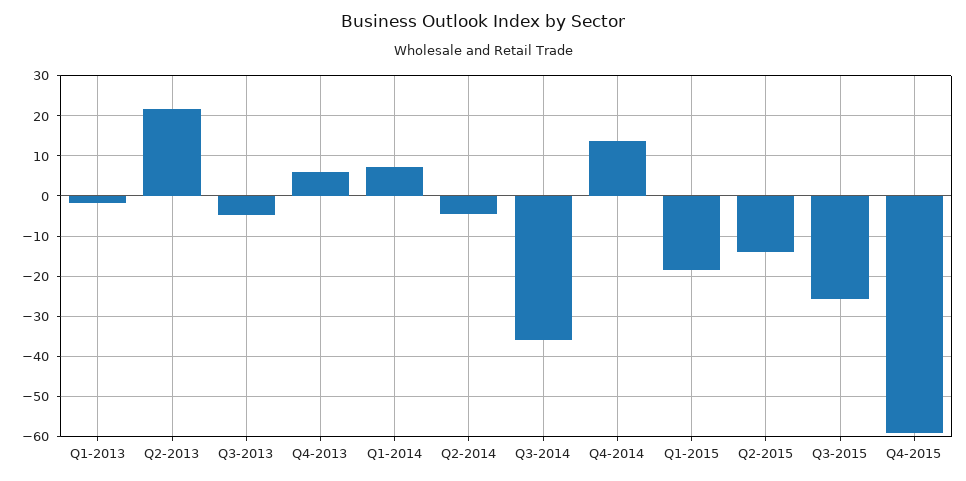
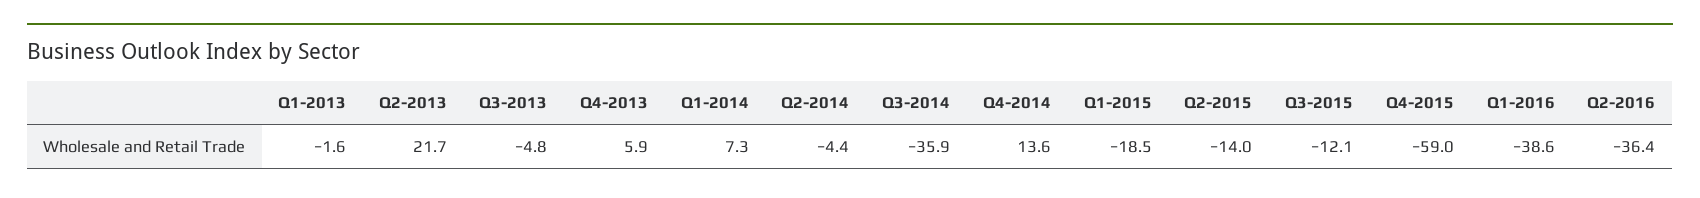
Q3-2015: -26 -> -12.1
Q1-2016: none -> -38.6
Q2-2016: none -> -36.4

